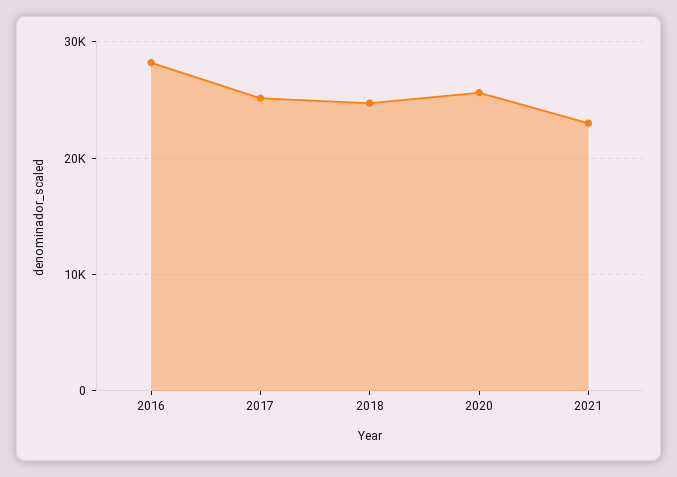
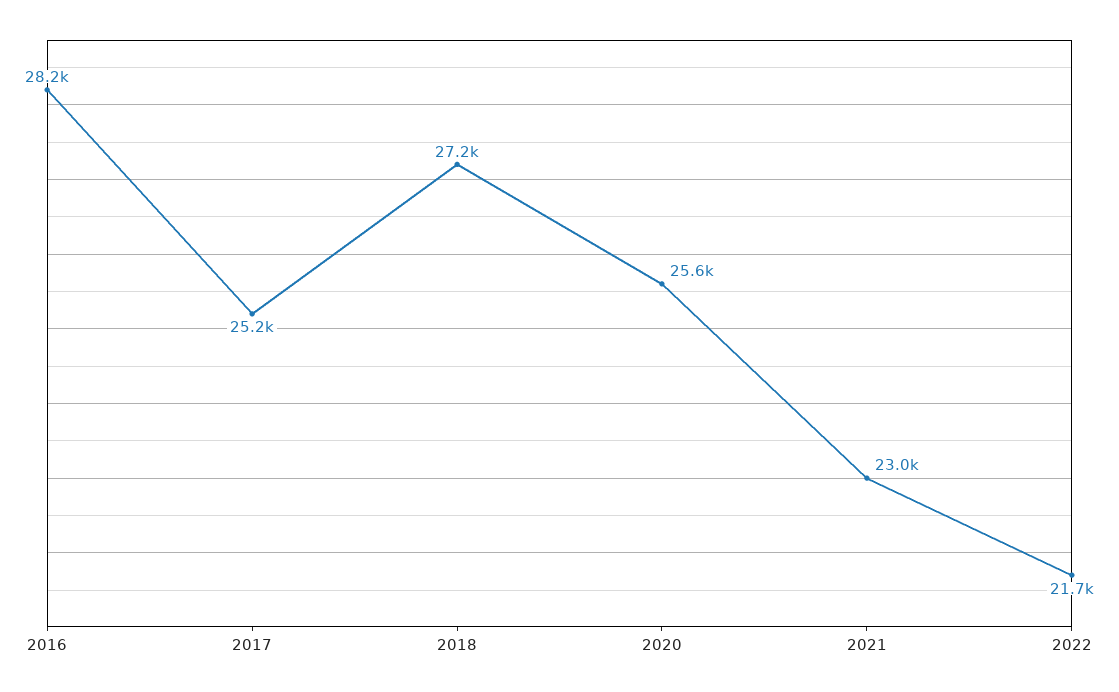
2018: 25000 -> 27200
2022: none -> 21700

